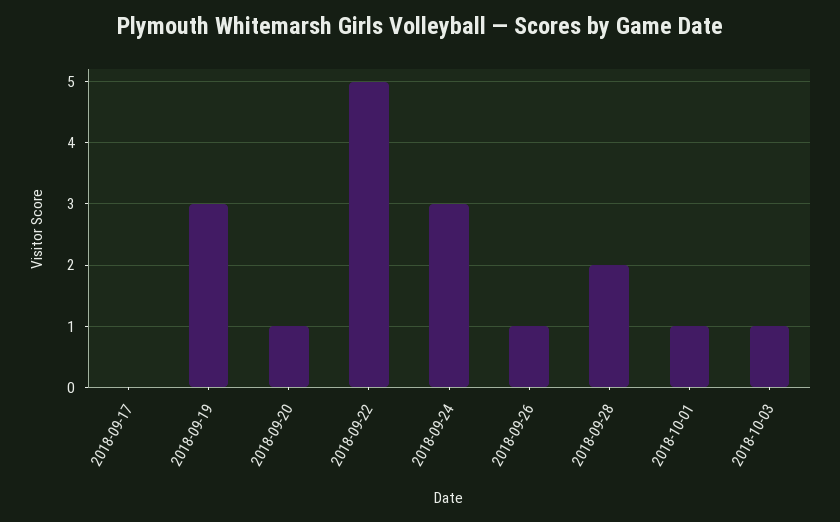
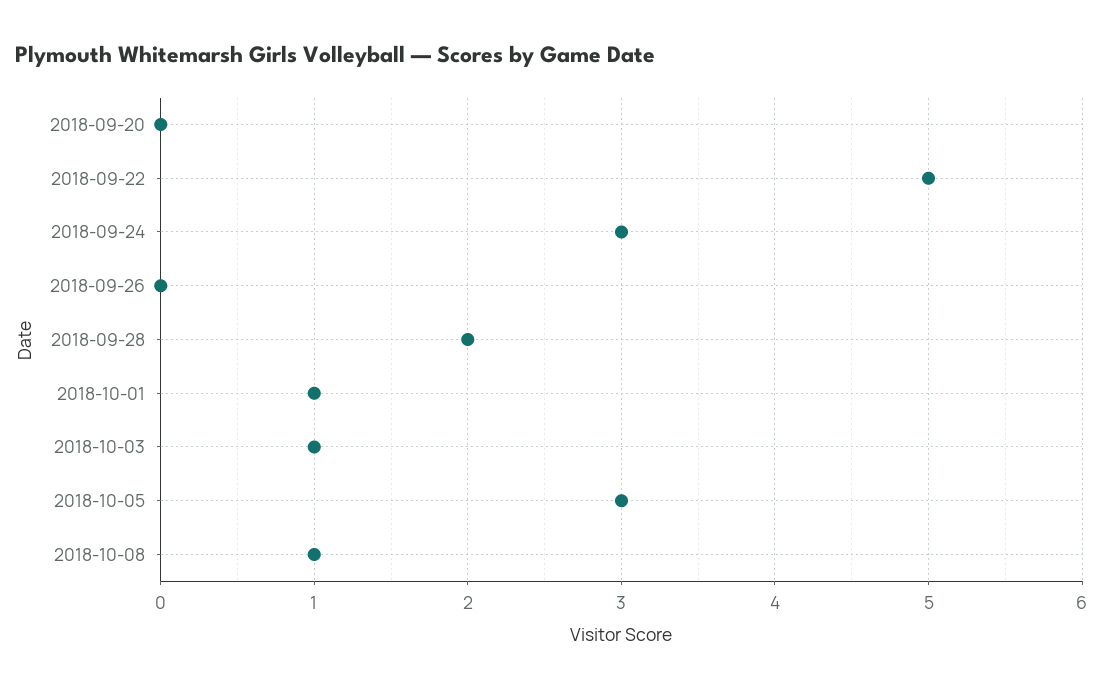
2018-09-17: 0 -> none
2018-09-19: 3 -> none
2018-09-20: 1 -> 0
2018-09-26: 1 -> 0
2018-10-05: none -> 3
2018-10-08: none -> 1

